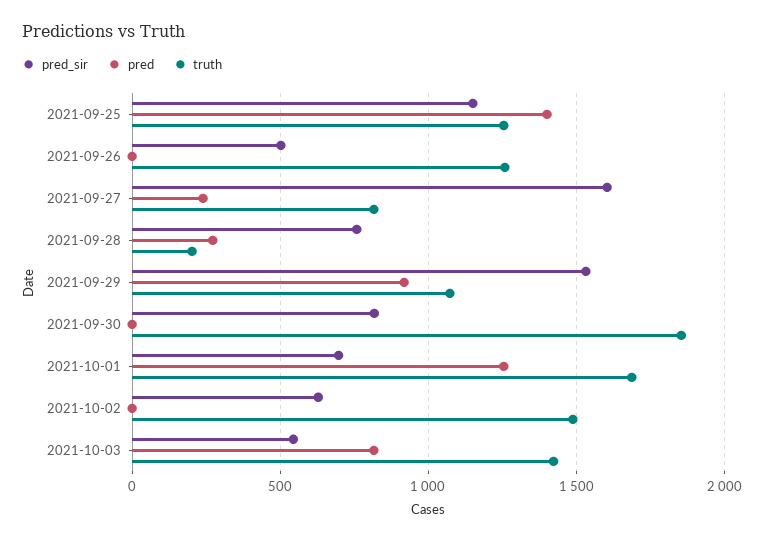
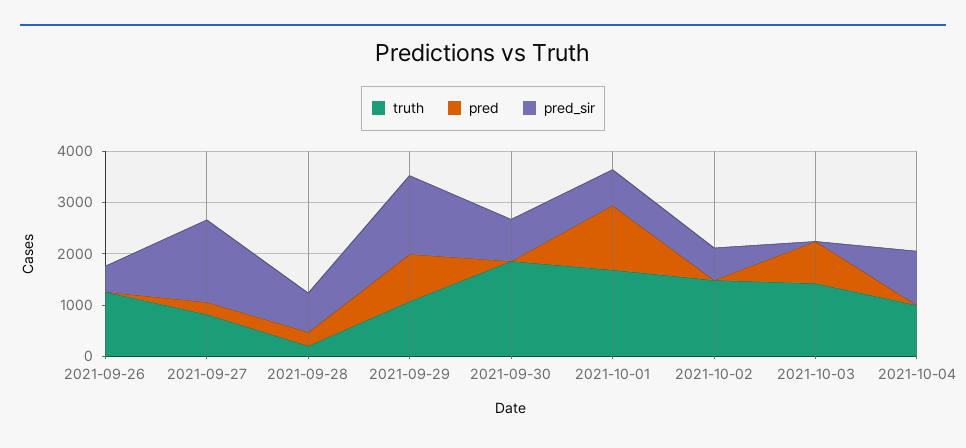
pred_sir, 2021-09-25: 1150 -> none
pred, 2021-09-25: 1400 -> none
truth, 2021-09-25: 1250 -> none
pred_sir, 2021-10-03: 550 -> 0
truth, 2021-10-04: none -> 1000
pred, 2021-10-04: none -> 0
pred_sir, 2021-10-04: none -> 1000

